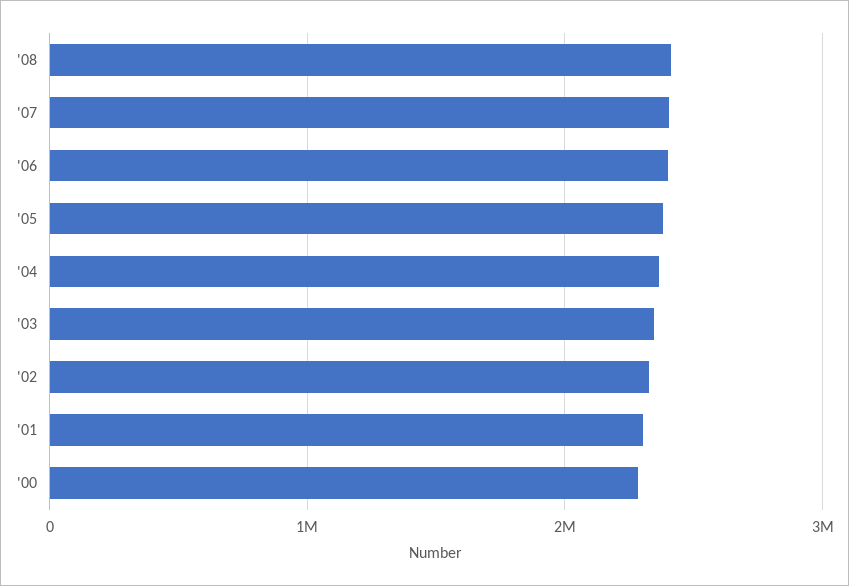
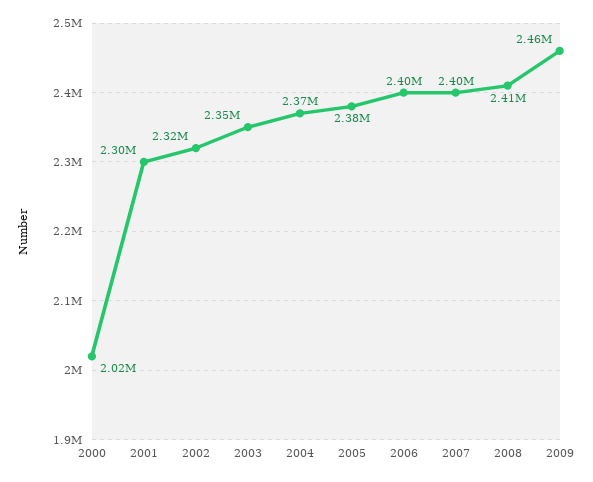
'00: 2300000 -> 2020000
2009: none -> 2460000

